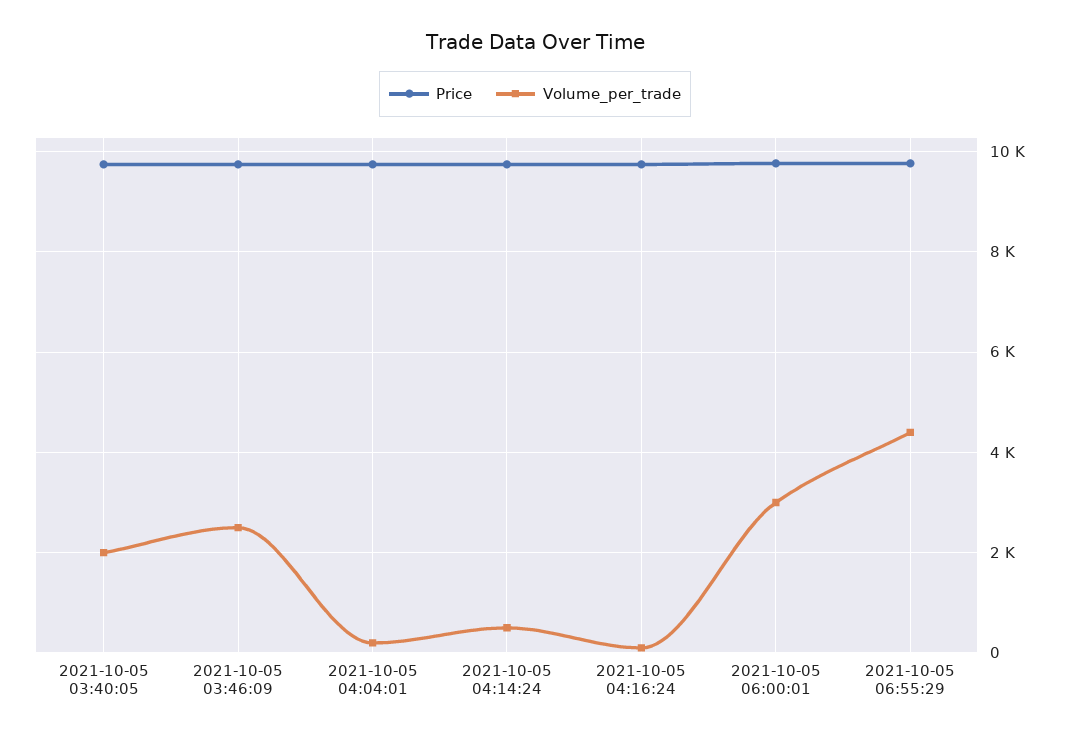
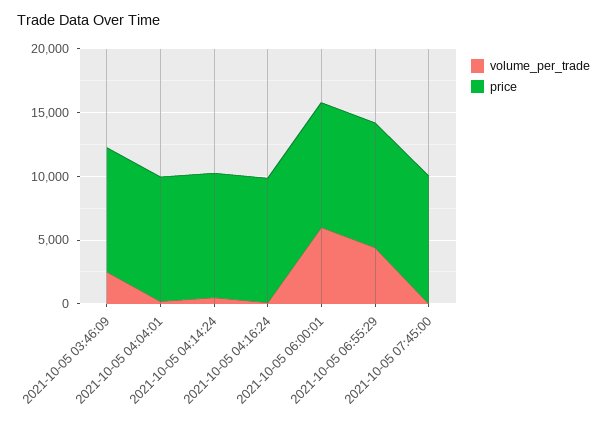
Price, 2021-10-05 03:40:05: 9800 -> none
Volume_per_trade, 2021-10-05 03:40:05: 2000 -> none
Volume_per_trade, 2021-10-05 06:00:01: 3000 -> 6000
Volume_per_trade, 2021-10-05 07:45:00: none -> 0
Price, 2021-10-05 07:45:00: none -> 10000

